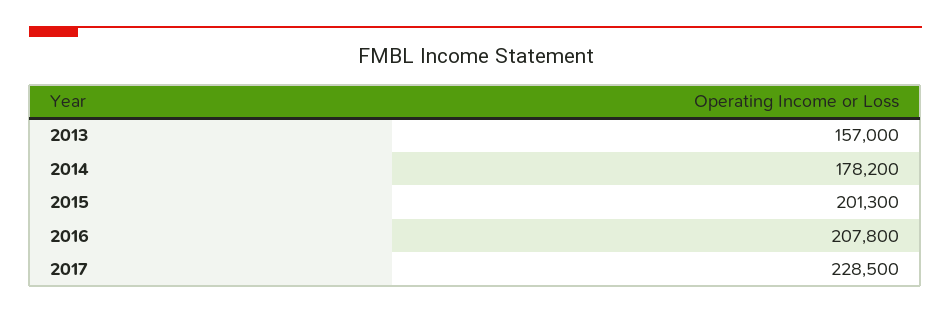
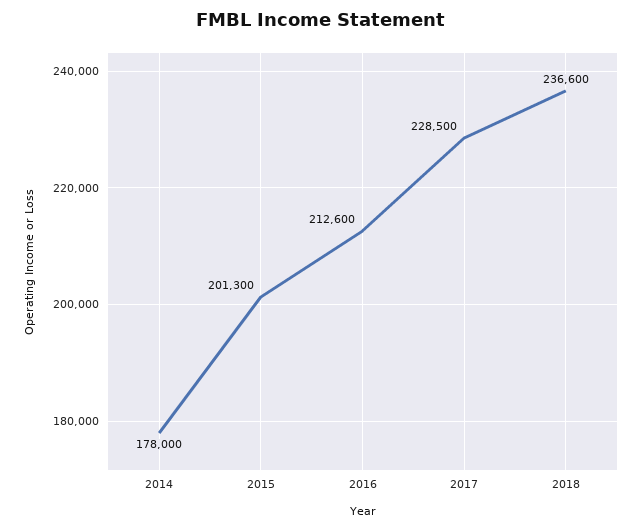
2013: 157000 -> none
2014: 178200 -> 178000
2016: 207800 -> 212600
2018: none -> 236600

